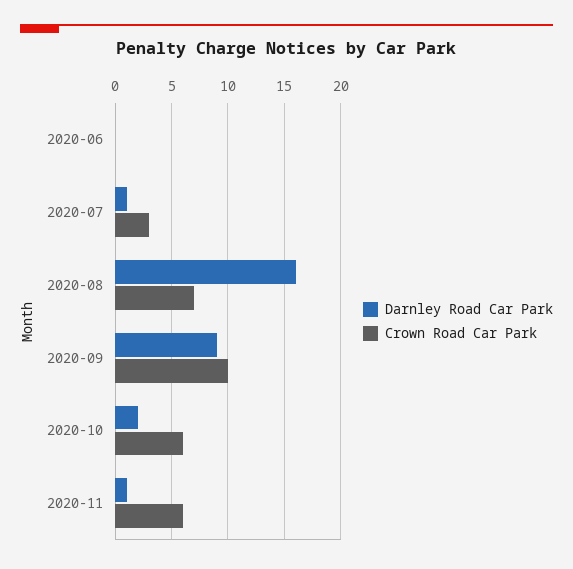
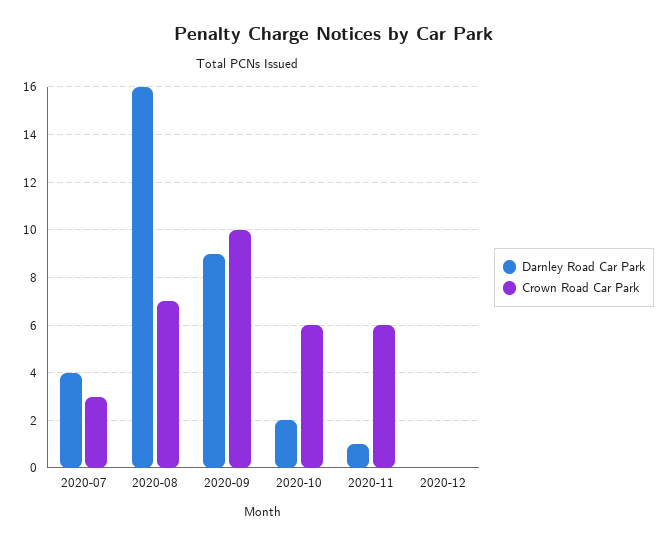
Darnley Road Car Park, 2020-06: 0 -> none
Crown Road Car Park, 2020-06: 0 -> none
Darnley Road Car Park, 2020-07: 1 -> 4
Darnley Road Car Park, 2020-12: none -> 0
Crown Road Car Park, 2020-12: none -> 0

